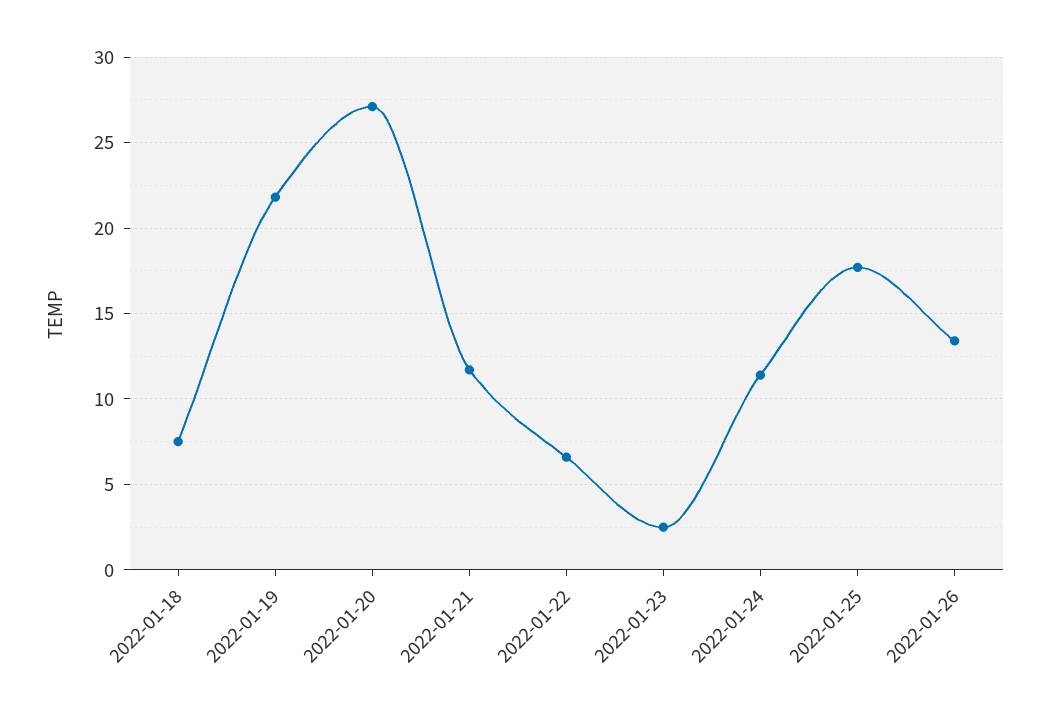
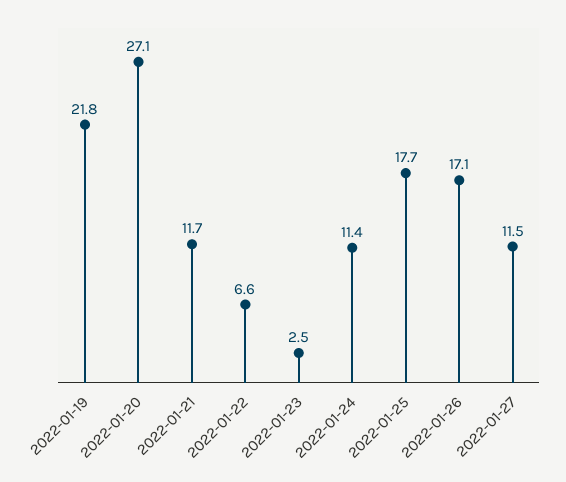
2022-01-18: 7.5 -> none
2022-01-26: 13.5 -> 17.1
2022-01-27: none -> 11.5

